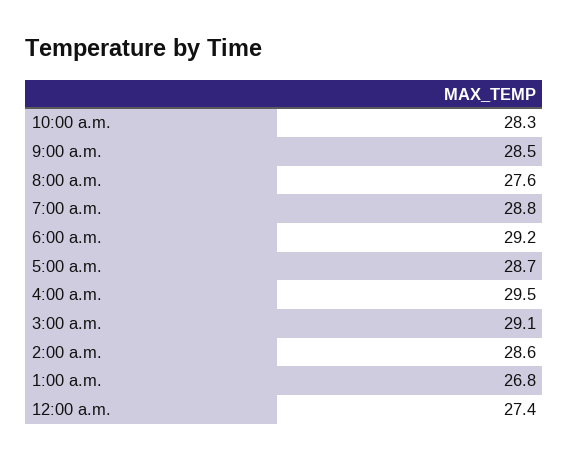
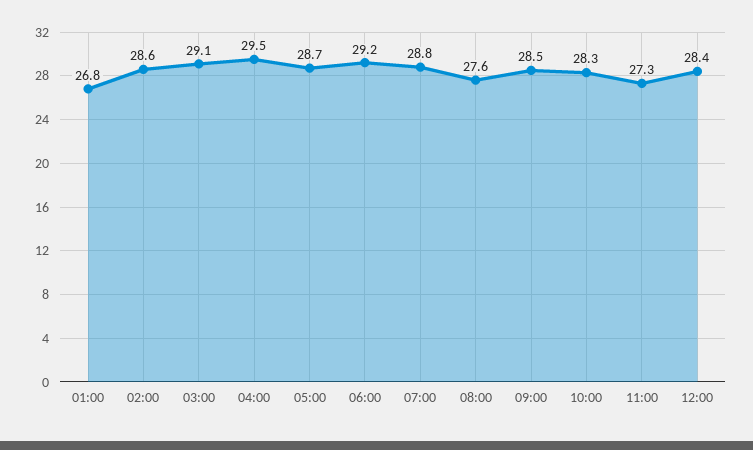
12:00 a.m.: 27.4 -> none
11:00: none -> 27.3
12:00: none -> 28.4

